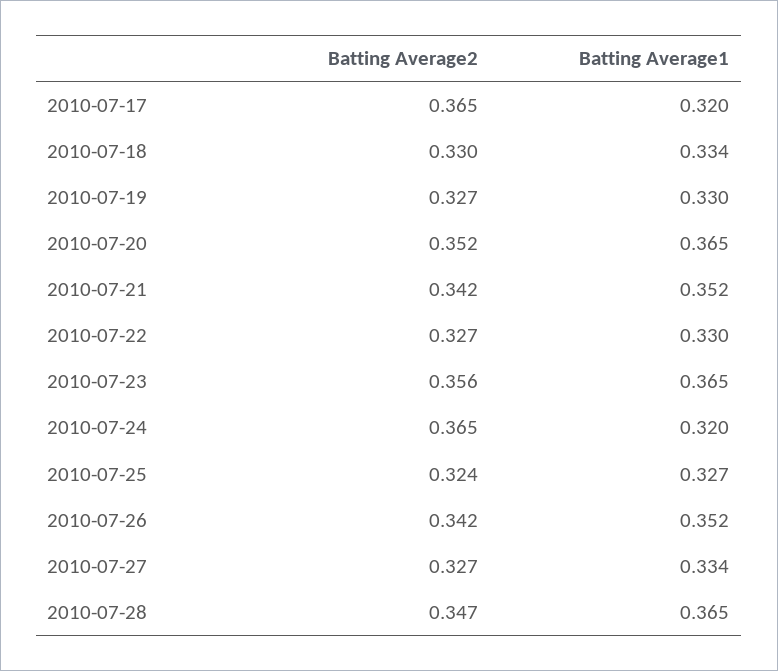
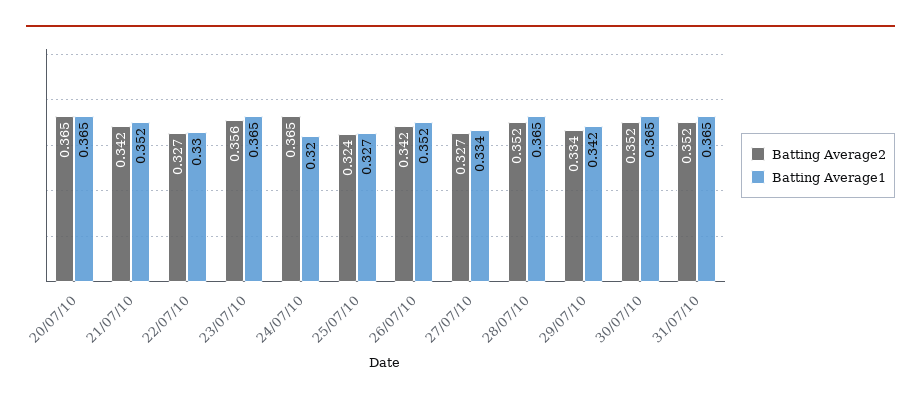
Batting Average2, 2010-07-17: 0.365 -> none
Batting Average1, 2010-07-17: 0.32 -> none
Batting Average2, 2010-07-18: 0.33 -> none
Batting Average1, 2010-07-18: 0.334 -> none
Batting Average2, 2010-07-19: 0.327 -> none
Batting Average1, 2010-07-19: 0.33 -> none
Batting Average2, 2010-07-20: 0.352 -> 0.365
Batting Average2, 2010-07-28: 0.347 -> 0.352
Batting Average2, 29/07/10: none -> 0.334
Batting Average1, 29/07/10: none -> 0.342
Batting Average2, 30/07/10: none -> 0.352
Batting Average1, 30/07/10: none -> 0.365
Batting Average2, 31/07/10: none -> 0.352
Batting Average1, 31/07/10: none -> 0.365

